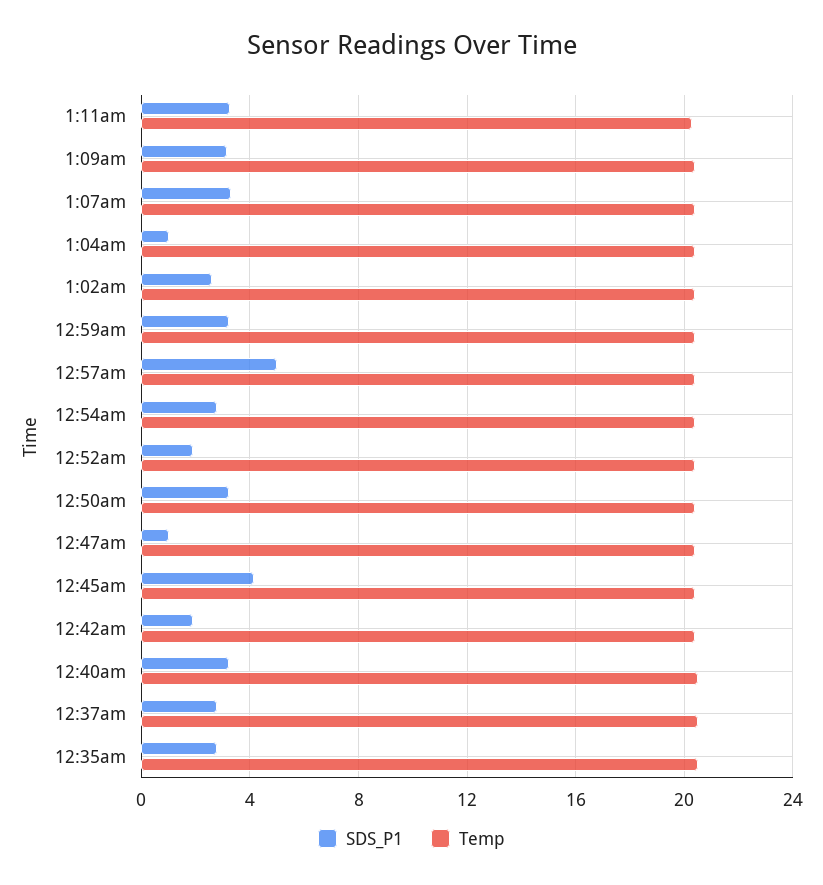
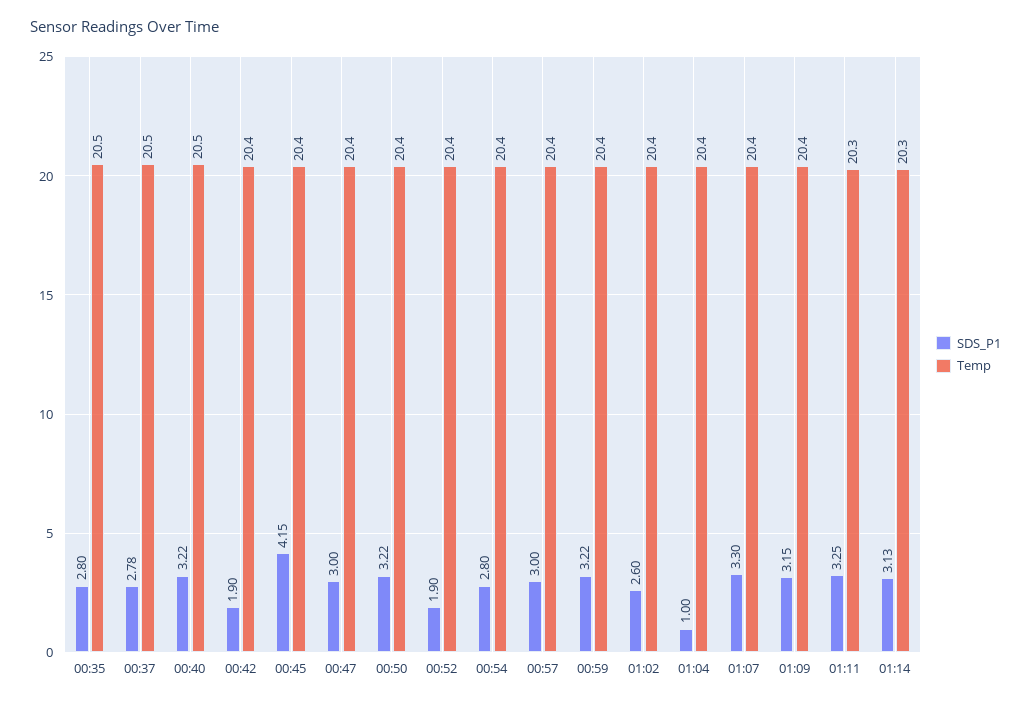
SDS_P1, 12:57am: 5 -> 3
SDS_P1, 12:47am: 1 -> 3
SDS_P1, 01:14: none -> 3.13
Temp, 01:14: none -> 20.3

